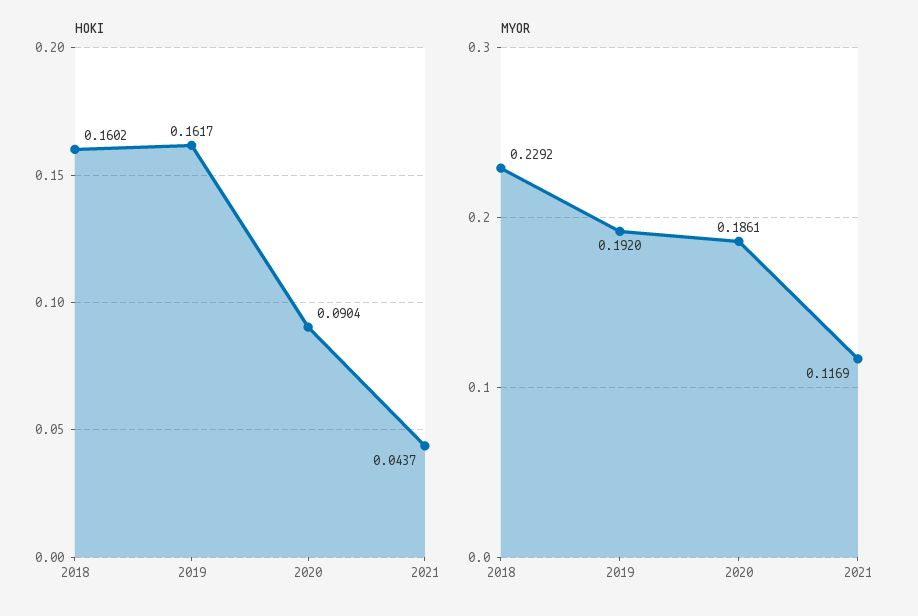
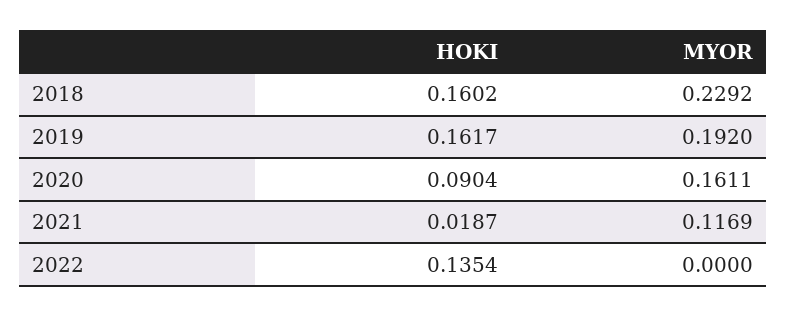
HOKI, 2021: 0.0437 -> 0.0187
MYOR, 2020: 0.1861 -> 0.1611
HOKI, 2022: none -> 0.1354
MYOR, 2022: none -> 0

